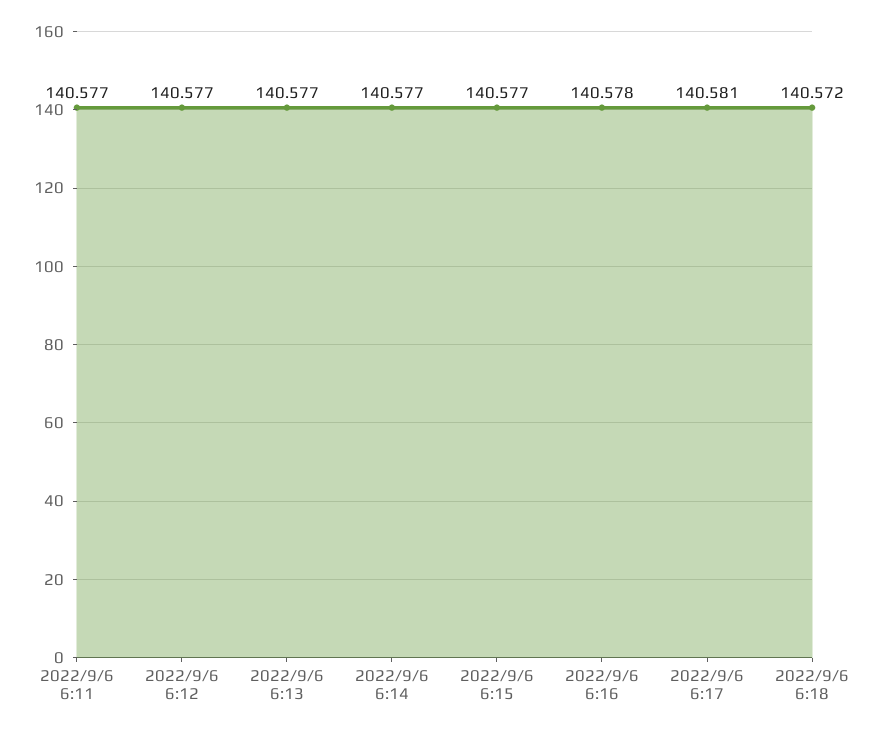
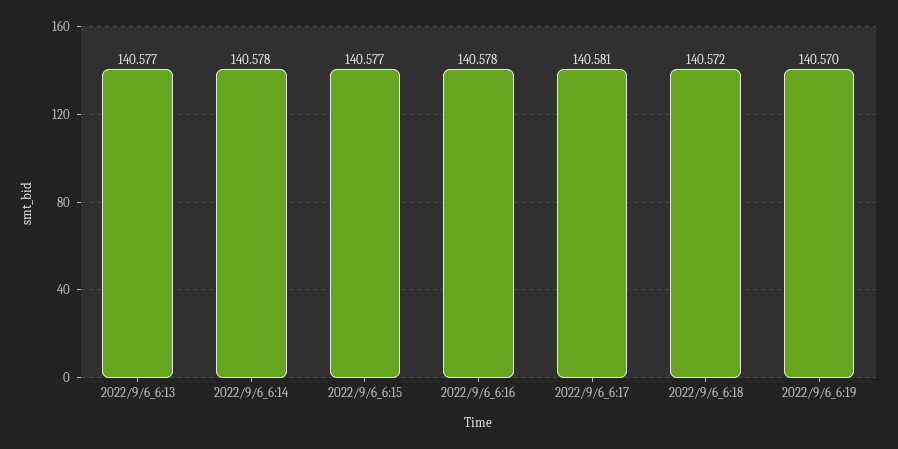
2022/9/6 6:11: 140.577 -> none
2022/9/6 6:12: 140.577 -> none
2022/9/6 6:14: 140.577 -> 140.578
2022/9/6_6:19: none -> 140.57

